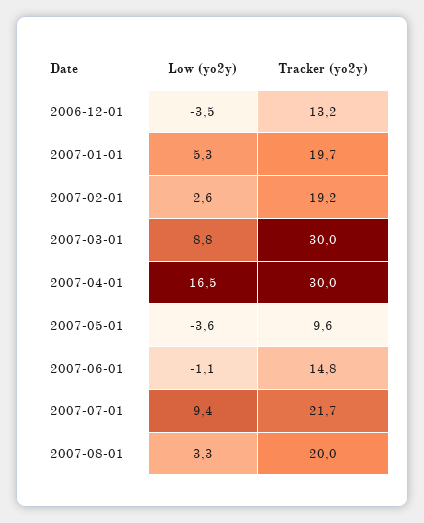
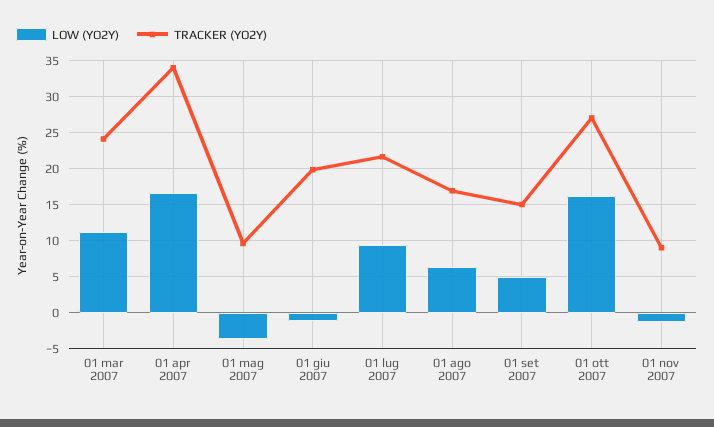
Low (yo2y), 2006-12-01: -3.5 -> none
Tracker (yo2y), 2006-12-01: 13.2 -> none
Low (yo2y), 2007-01-01: 5.3 -> none
Tracker (yo2y), 2007-01-01: 19.7 -> none
Low (yo2y), 2007-02-01: 2.6 -> none
Tracker (yo2y), 2007-02-01: 19.2 -> none
Low (yo2y), 2007-03-01: 8.8 -> 11
Tracker (yo2y), 2007-03-01: 30 -> 24
Tracker (yo2y), 2007-04-01: 30 -> 34
Tracker (yo2y), 2007-06-01: 14.8 -> 20
Low (yo2y), 2007-08-01: 3.3 -> 6
Tracker (yo2y), 2007-08-01: 20 -> 17
Low (yo2y), 01 set 2007: none -> 5
Tracker (yo2y), 01 set 2007: none -> 15
Low (yo2y), 01 ott 2007: none -> 16
Tracker (yo2y), 01 ott 2007: none -> 27
Low (yo2y), 01 nov 2007: none -> -1
Tracker (yo2y), 01 nov 2007: none -> 9

